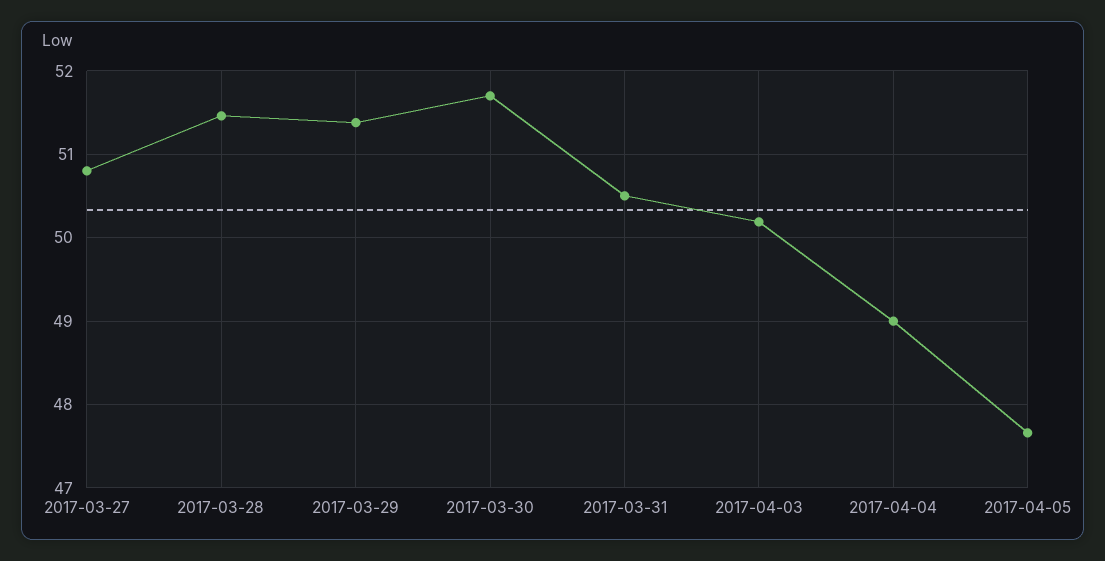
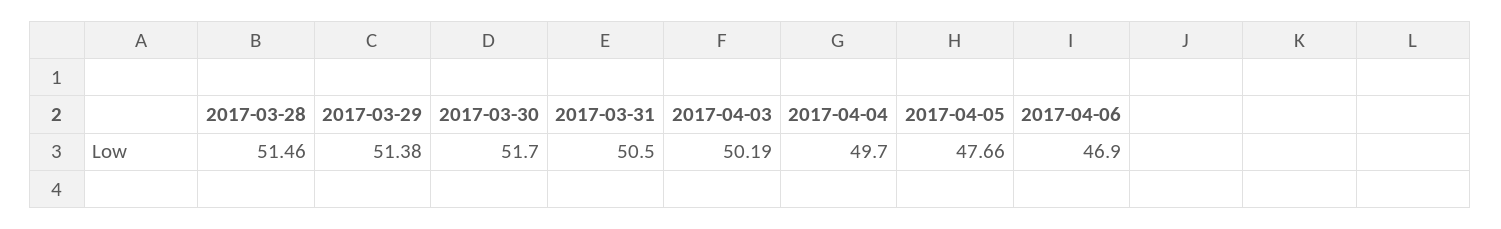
2017-03-27: 50.8 -> none
2017-04-04: 49 -> 49.7
2017-04-06: none -> 46.9

